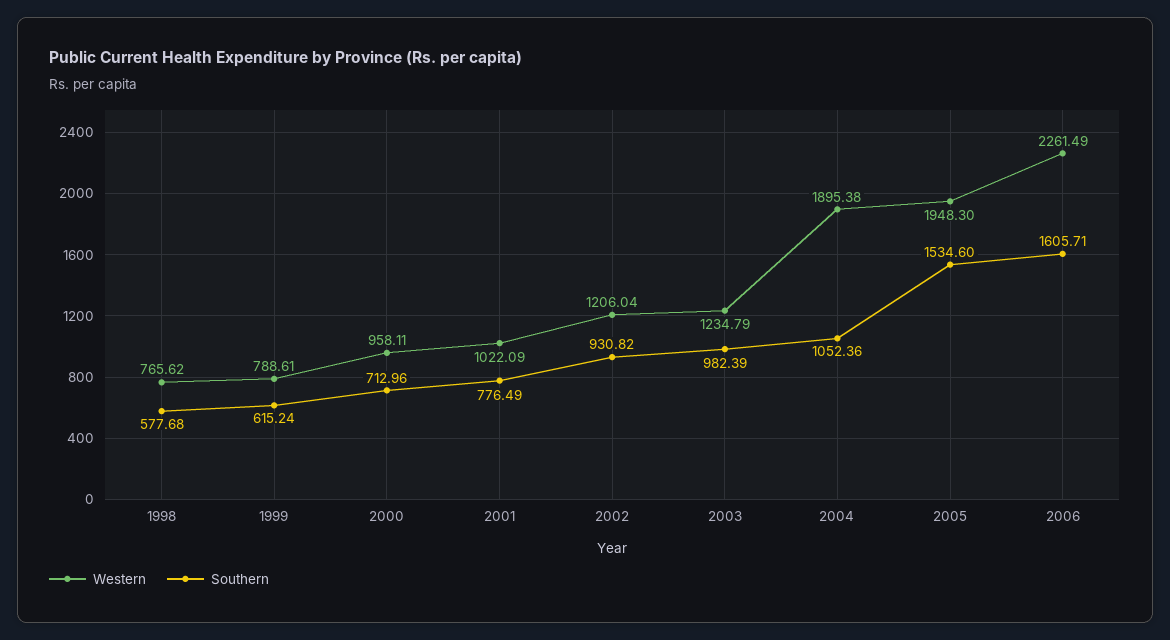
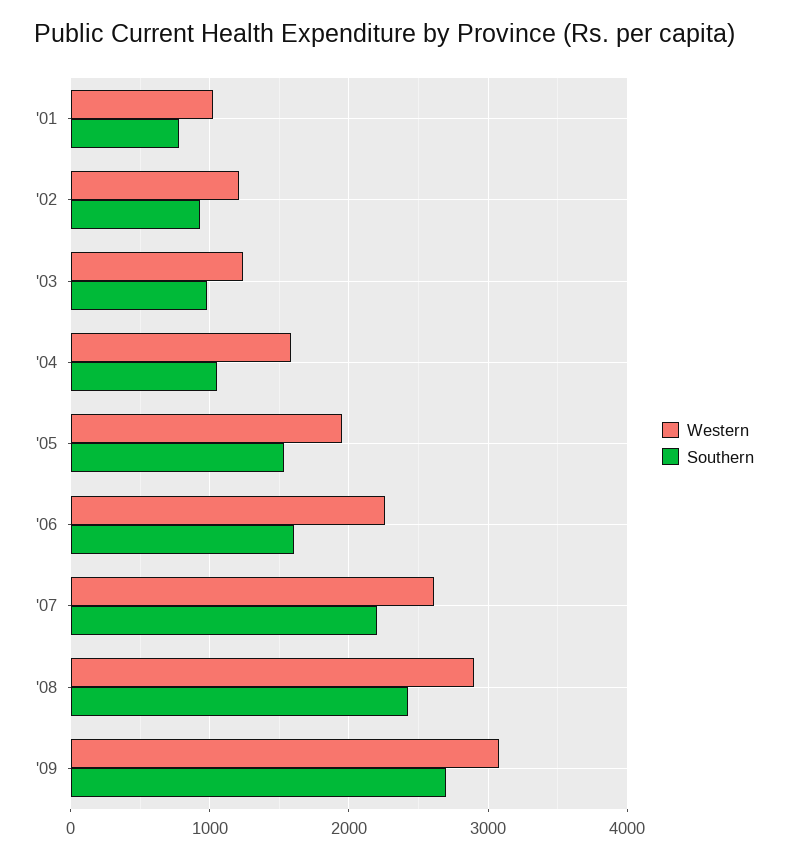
Western, 1998: 765.62 -> none
Southern, 1998: 577.68 -> none
Western, 1999: 788.61 -> none
Southern, 1999: 615.24 -> none
Western, 2000: 958.11 -> none
Southern, 2000: 712.96 -> none
Western, 2004: 1895.38 -> 1600
Western, '07: none -> 2600
Southern, '07: none -> 2200
Western, '08: none -> 2900
Southern, '08: none -> 2400
Western, '09: none -> 3100
Southern, '09: none -> 2700

